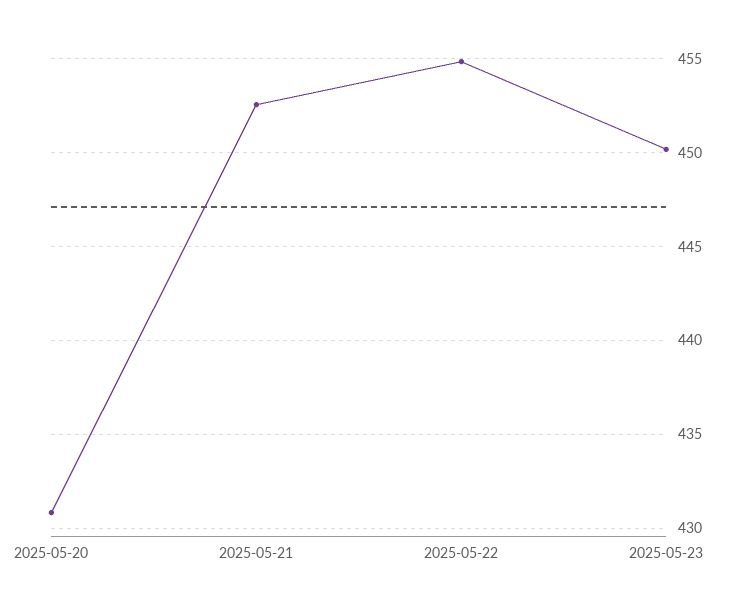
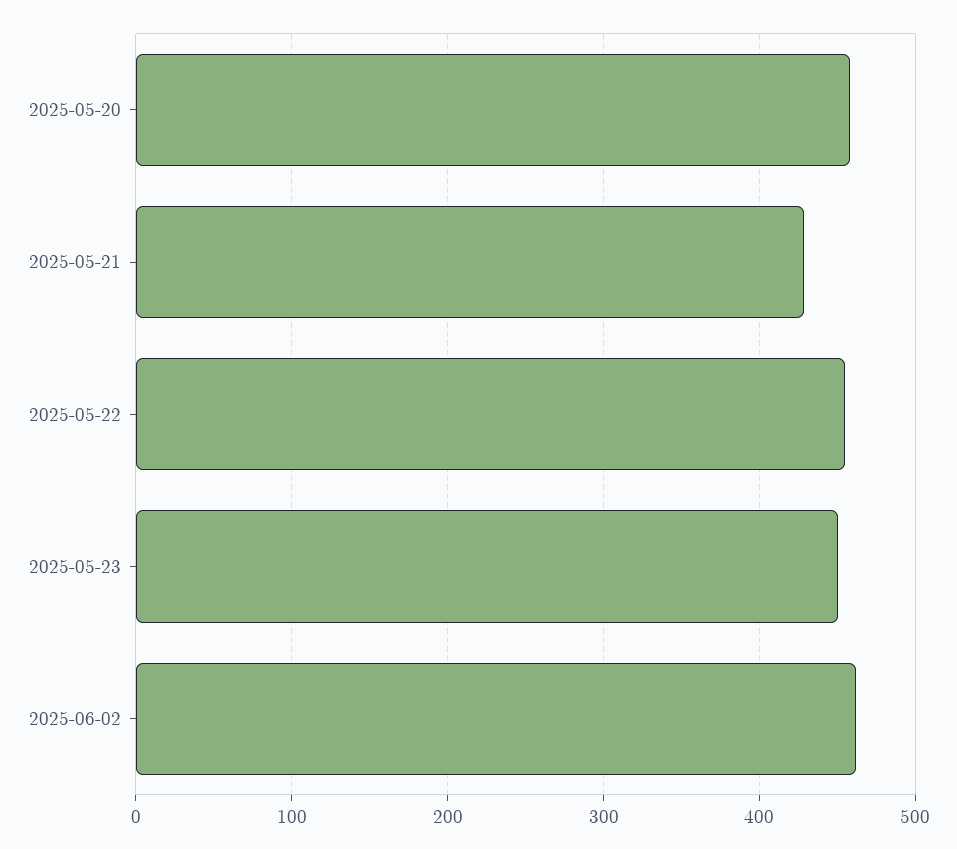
2025-05-20: 431 -> 460
2025-05-21: 452.5 -> 430
2025-06-02: none -> 460

